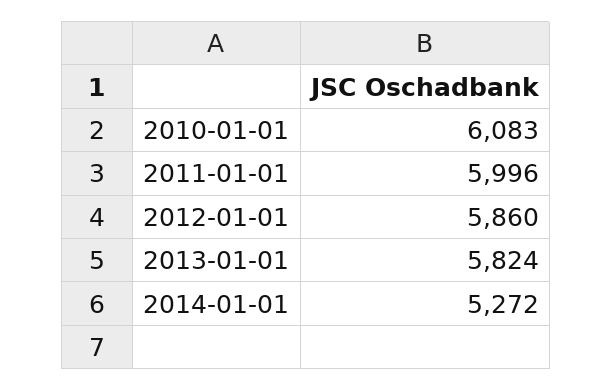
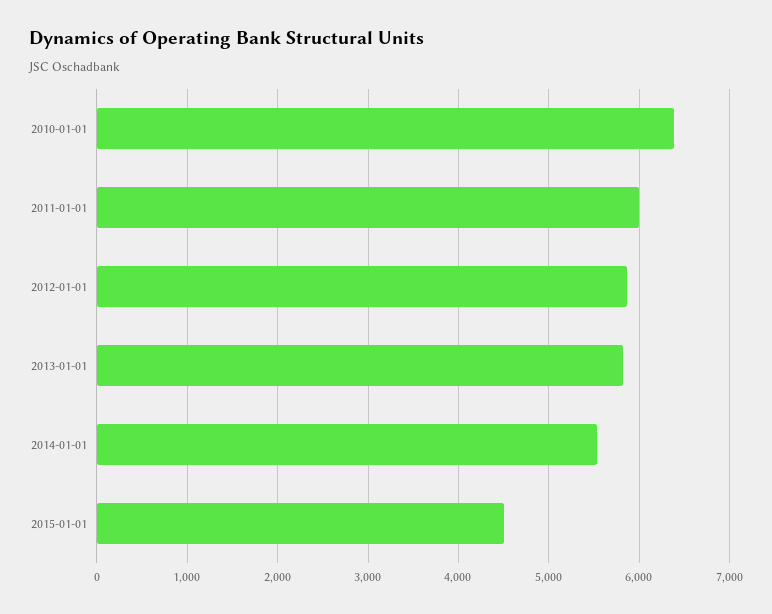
2010-01-01: 6083 -> 6400
2014-01-01: 5272 -> 5500
2015-01-01: none -> 4500

